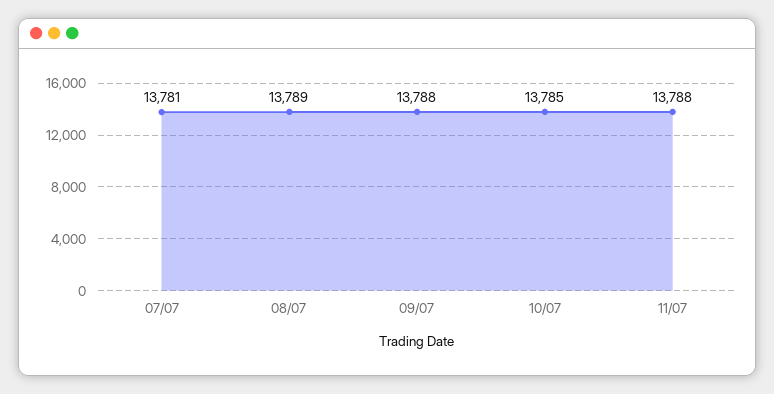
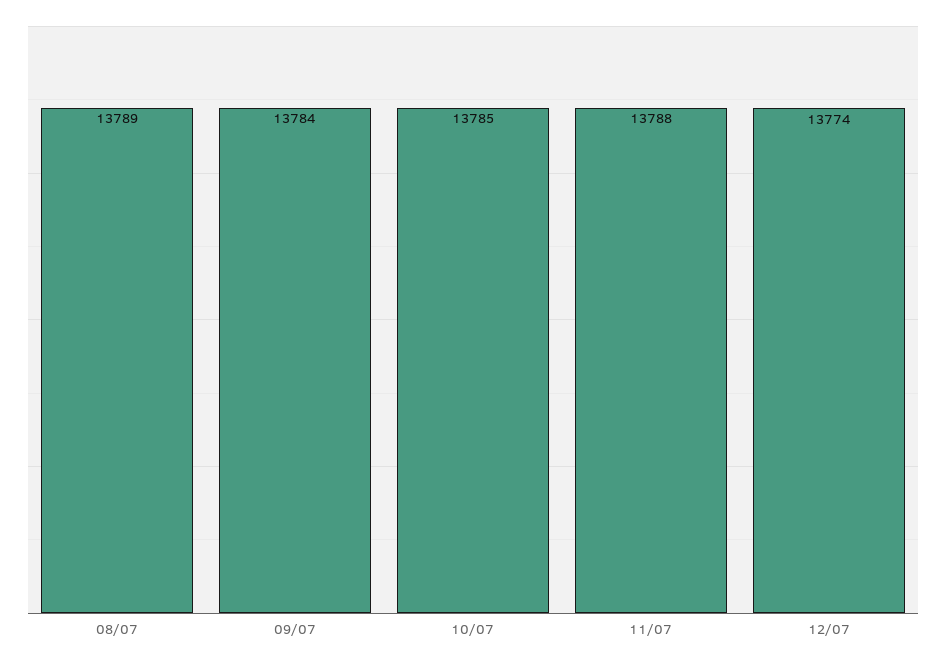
07/07: 13781 -> none
09/07: 13788 -> 13784
12/07: none -> 13774

